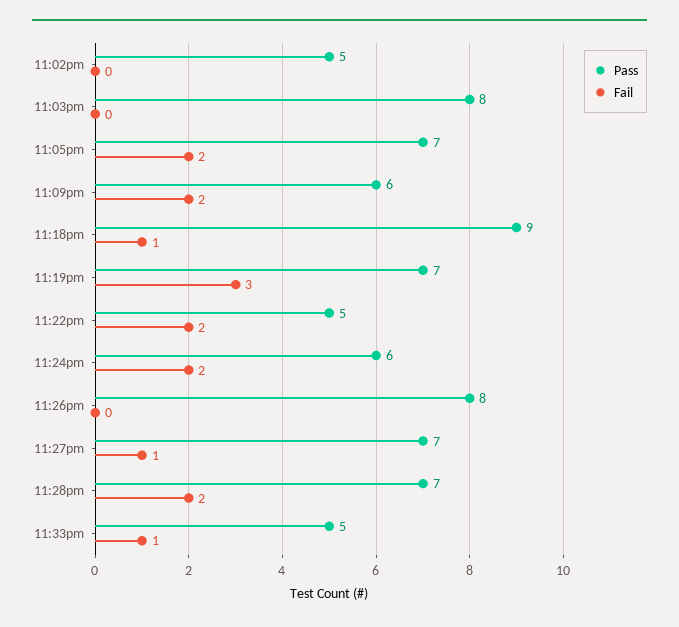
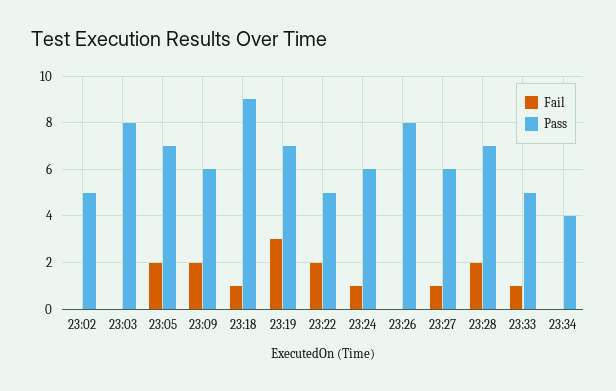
Fail, 11:24pm: 2 -> 1
Pass, 11:27pm: 7 -> 6
Fail, 23:34: none -> 0
Pass, 23:34: none -> 4

